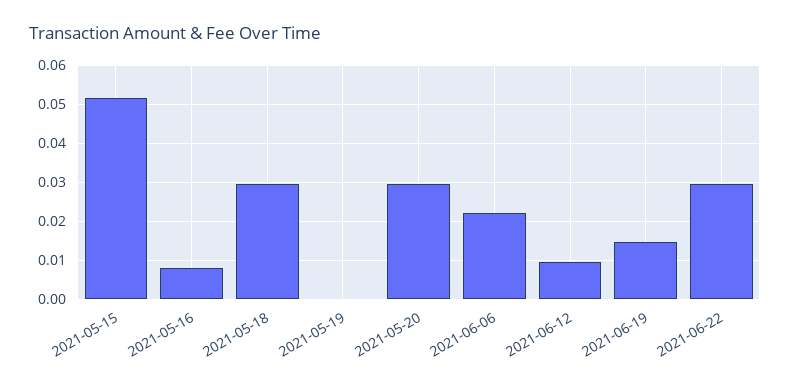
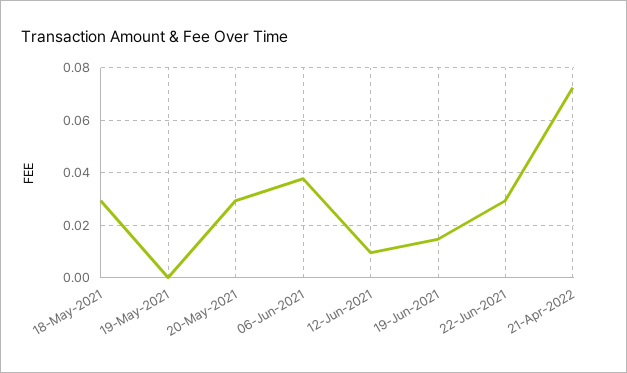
2021-05-15: 0.052 -> none
2021-05-16: 0.008 -> none
2021-06-06: 0.022 -> 0.0375
21-Apr-2022: none -> 0.0725

